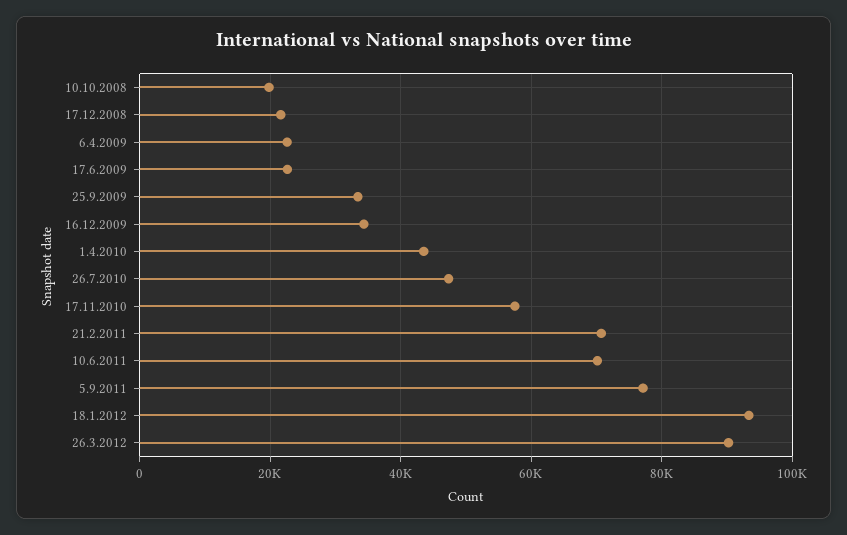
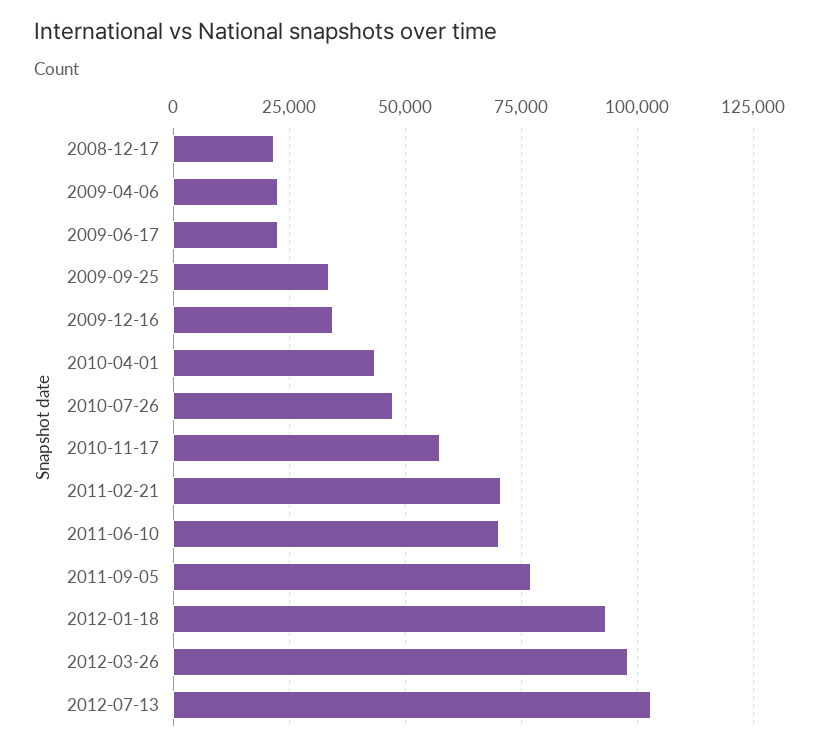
10.10.2008: 20000 -> none
26.3.2012: 90000 -> 97500
2012-07-13: none -> 102500

